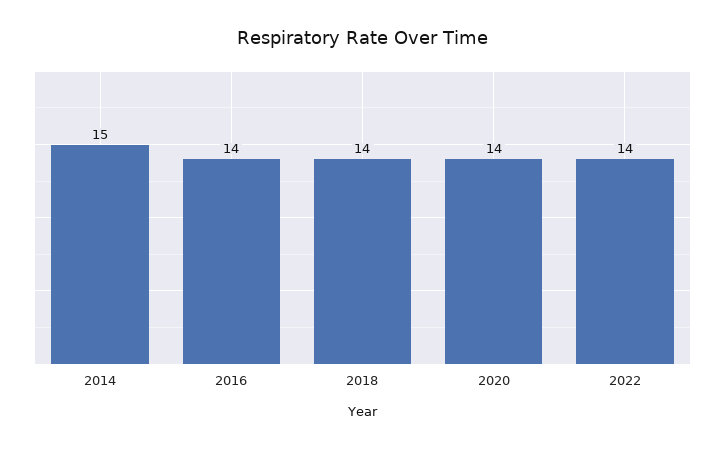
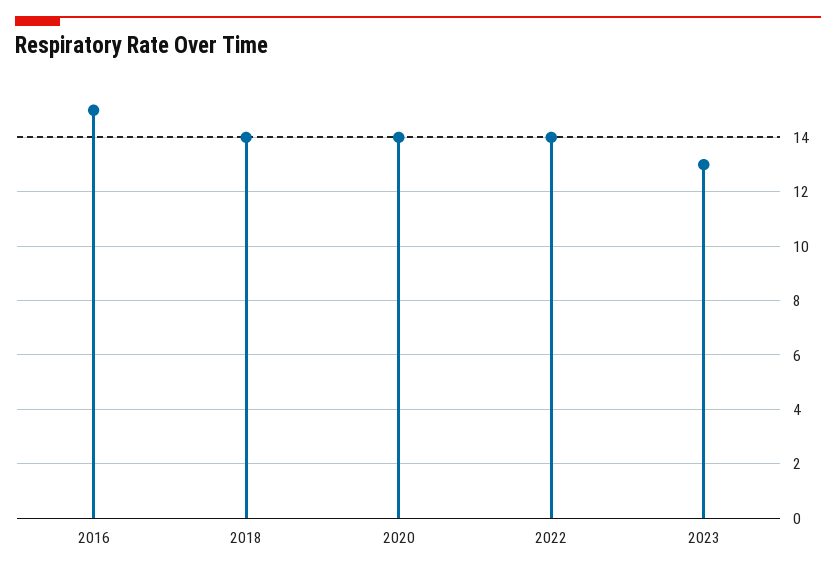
2014: 15 -> none
2016: 14 -> 15
2023: none -> 13

